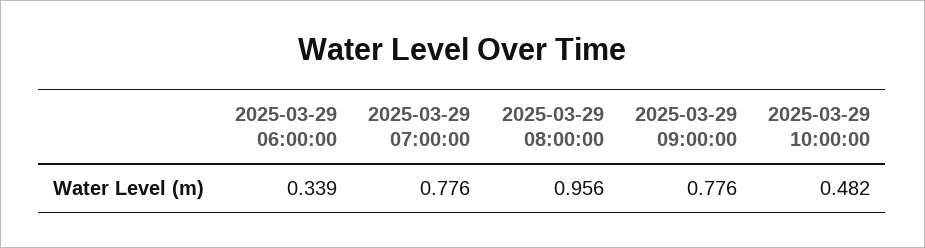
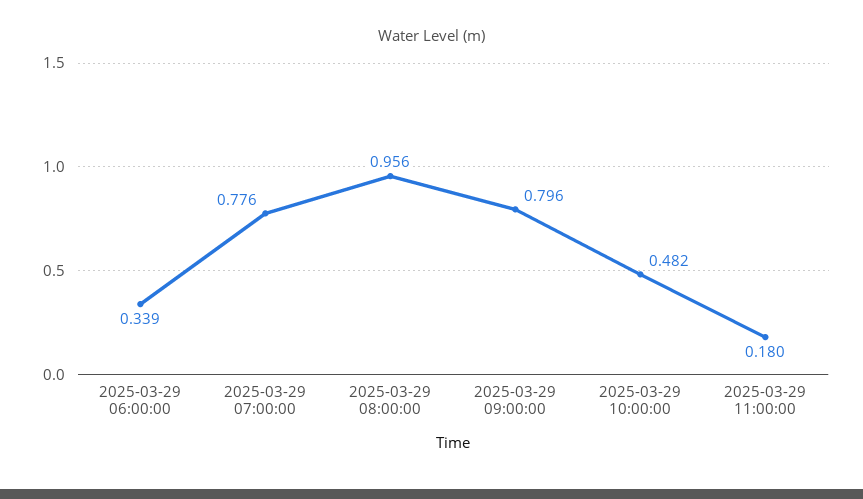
2025-03-29 09:00:00: 0.776 -> 0.796
2025-03-29 11:00:00: none -> 0.18

